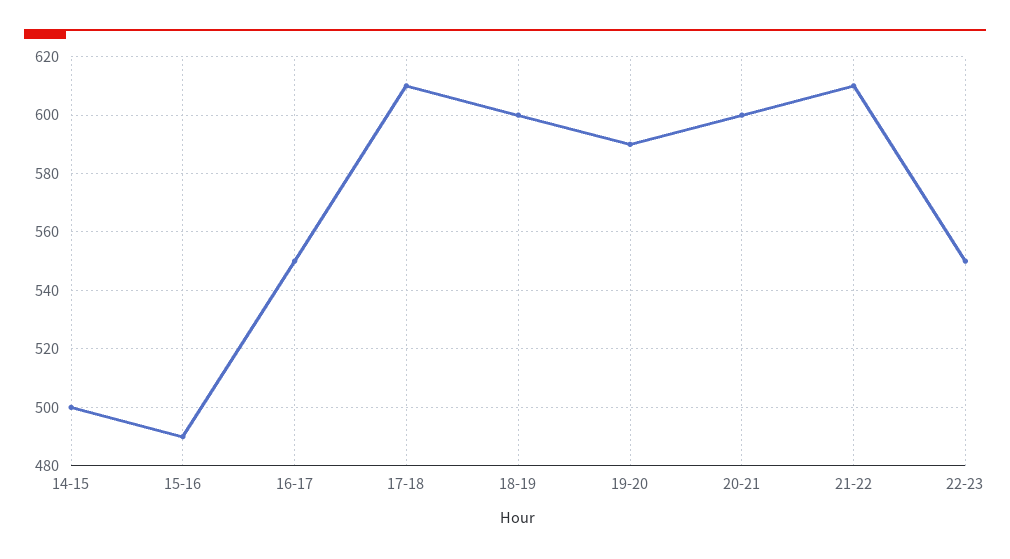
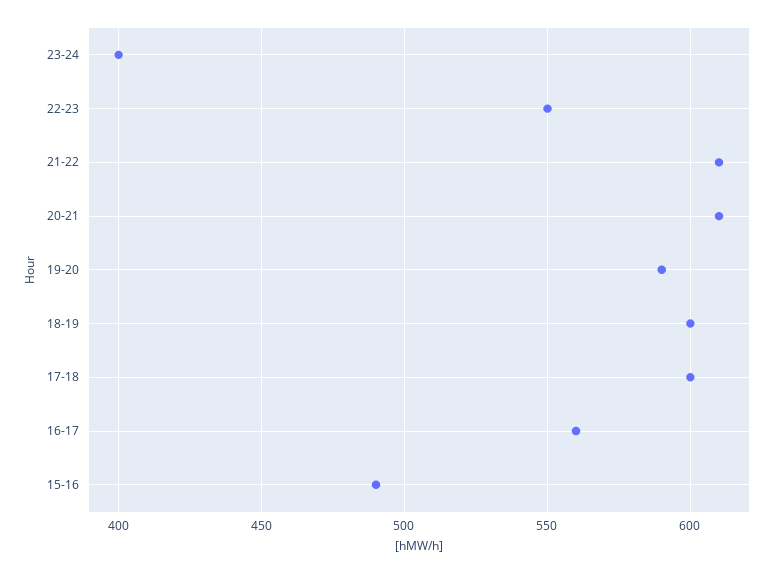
14-15: 500 -> none
16-17: 550 -> 560
17-18: 610 -> 600
20-21: 600 -> 610
23-24: none -> 400

